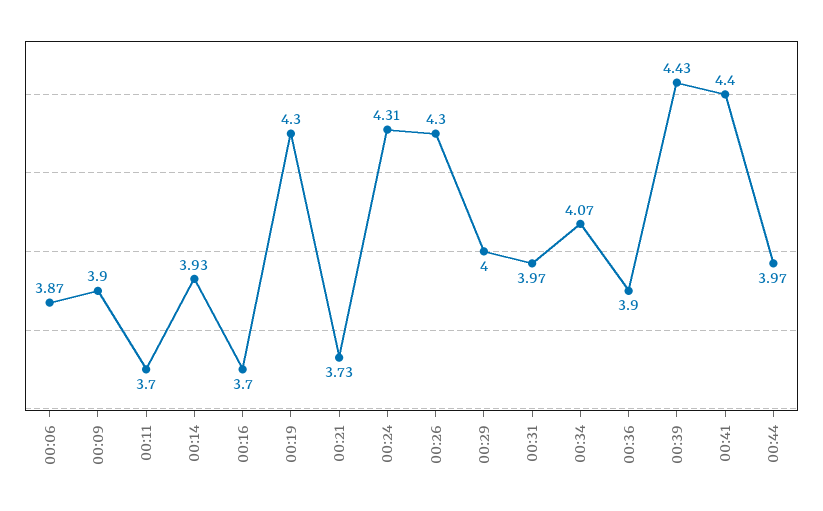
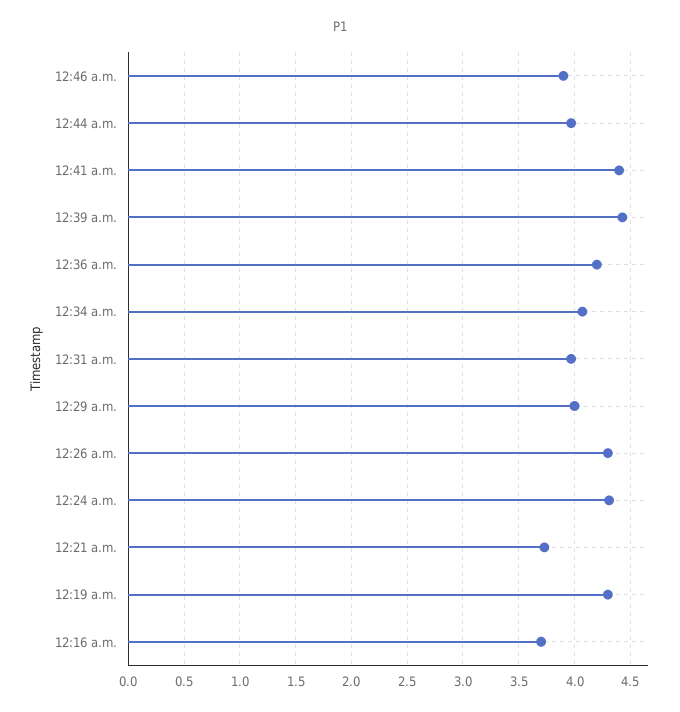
00:06: 3.87 -> none
00:09: 3.9 -> none
00:11: 3.7 -> none
00:14: 3.93 -> none
00:36: 3.9 -> 4.2
12:46 a.m.: none -> 3.9

